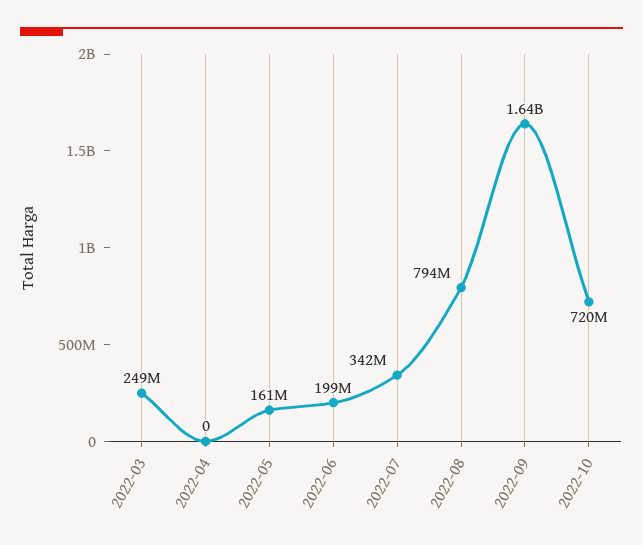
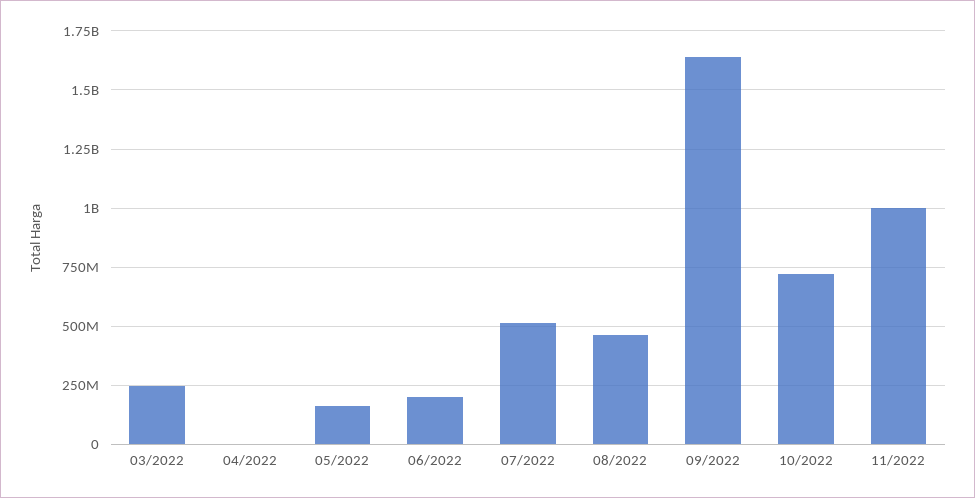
2022-07: 342000000 -> 500000000
2022-08: 794000000 -> 450000000
11/2022: none -> 1000000000

